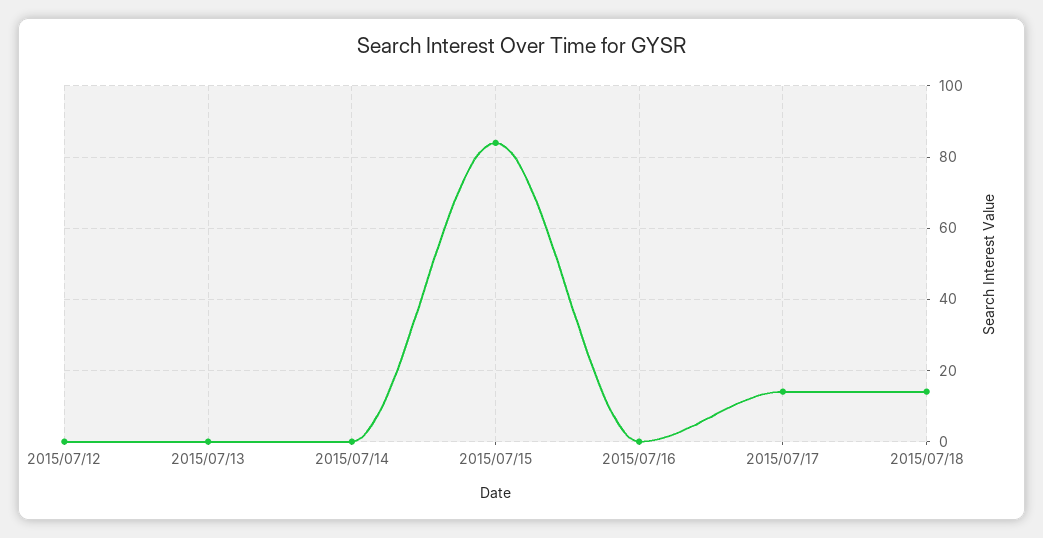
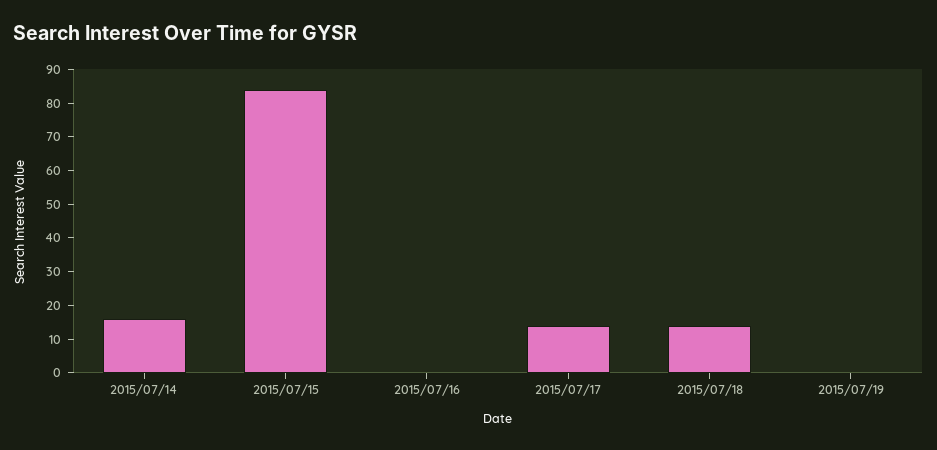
2015/07/12: 0 -> none
2015/07/13: 0 -> none
2015/07/14: 0 -> 15
2015/07/19: none -> 0

